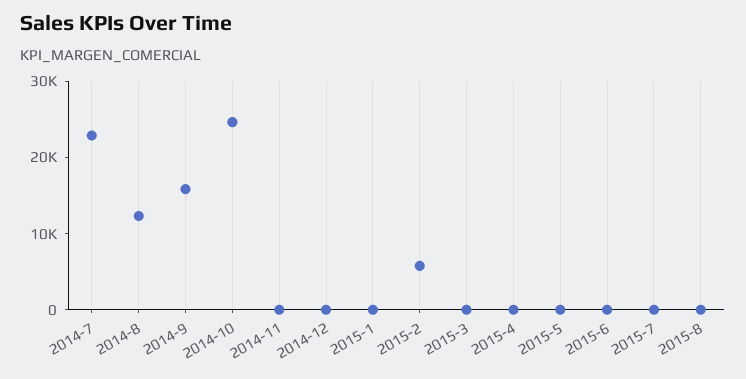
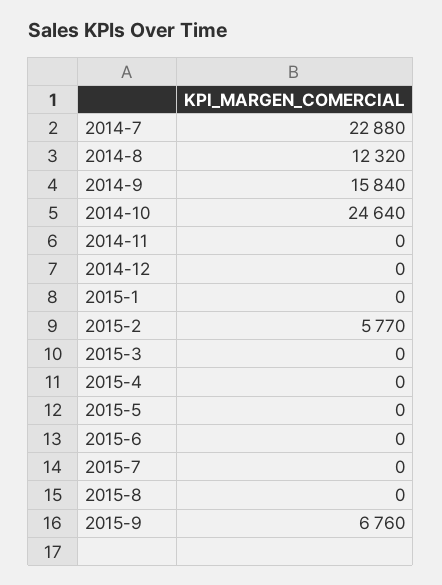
2015-9: none -> 6760

